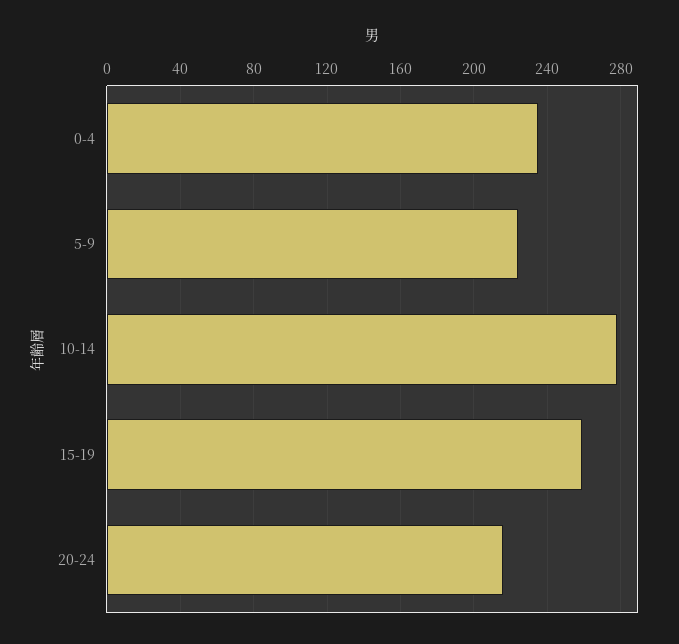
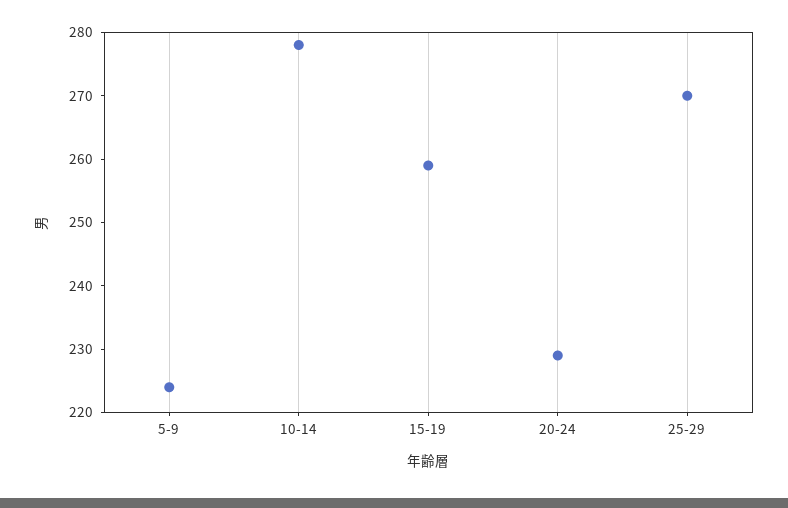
0-4: 235 -> none
20-24: 215 -> 230
25-29: none -> 270

